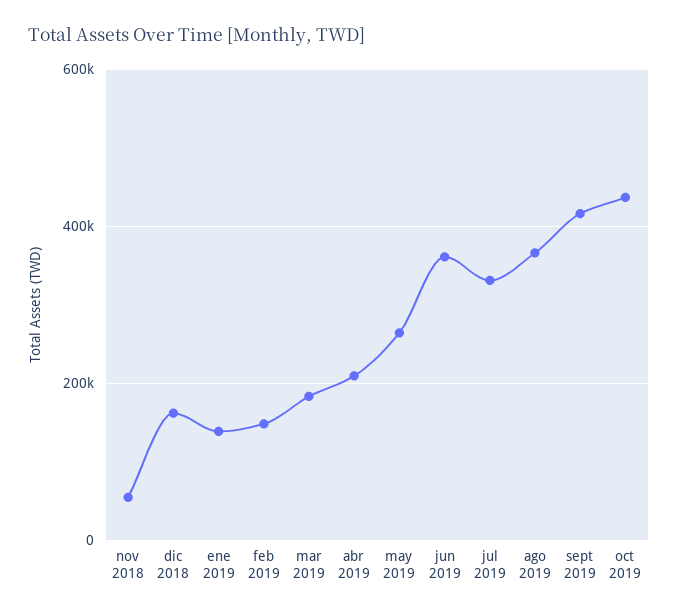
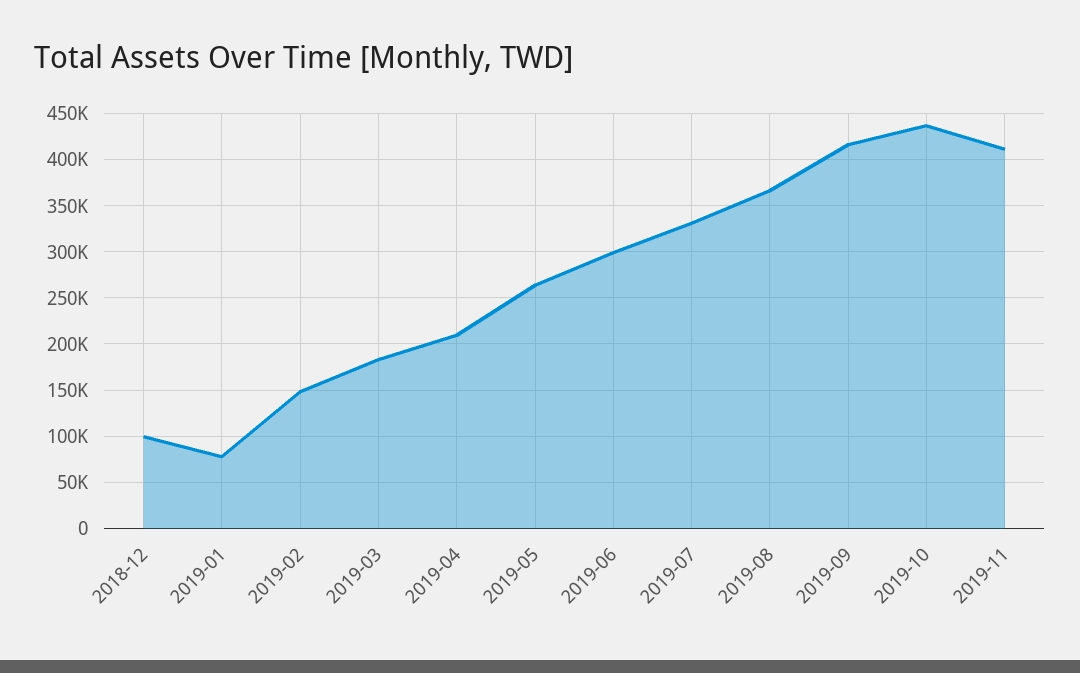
nov 2018: 60000 -> none
dic 2018: 160000 -> 100000
ene 2019: 140000 -> 80000
jun 2019: 360000 -> 300000
2019-11: none -> 410000

